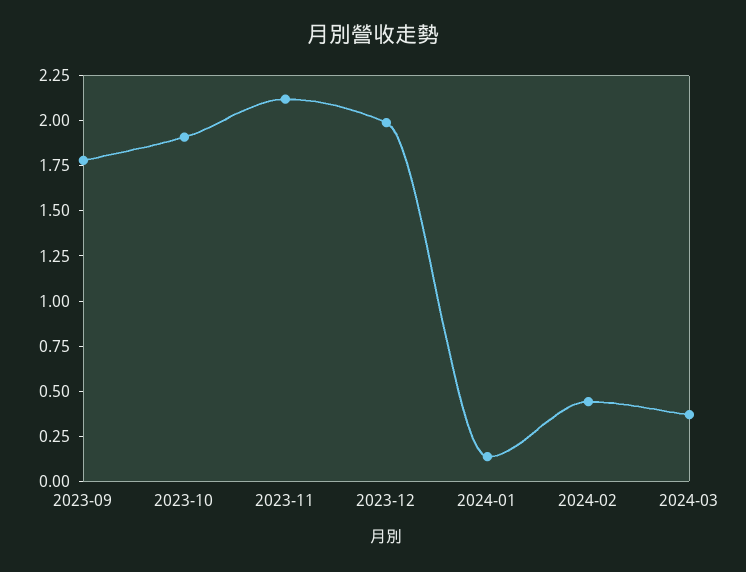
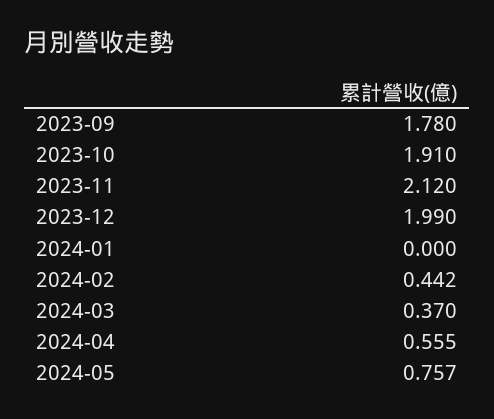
2024-01: 0.15 -> 0
2024-04: none -> 0.555
2024-05: none -> 0.757

